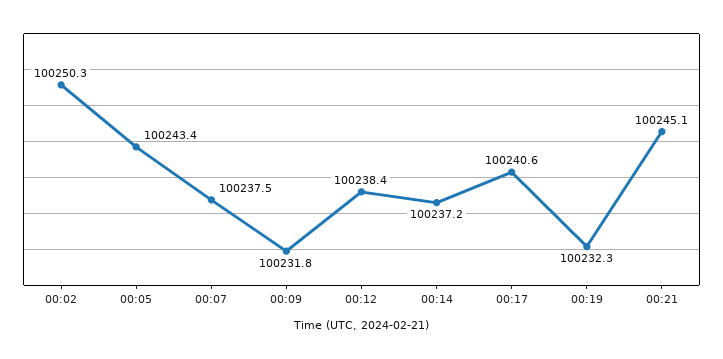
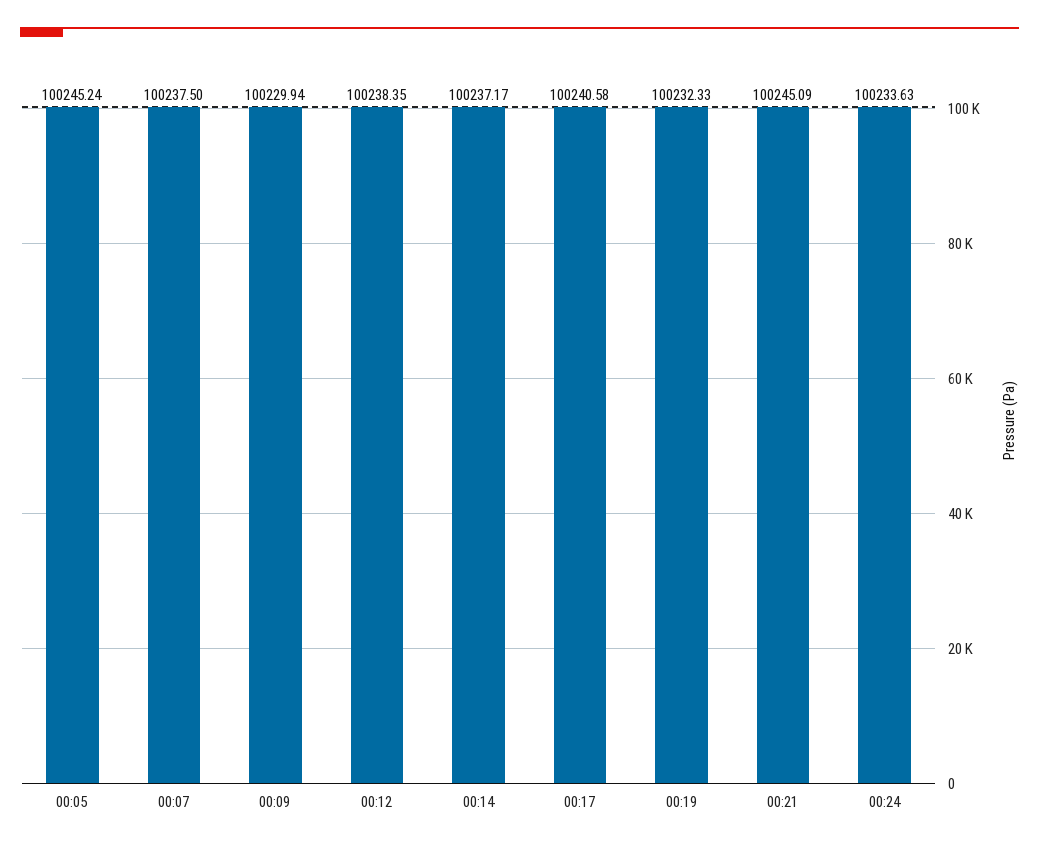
00:02: 100250.3 -> none
00:05: 100243.4 -> 100245.24
00:09: 100231.8 -> 100229.94
00:24: none -> 100233.63

